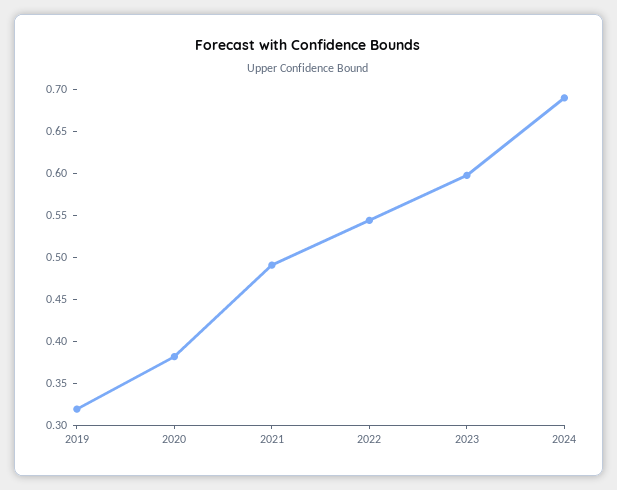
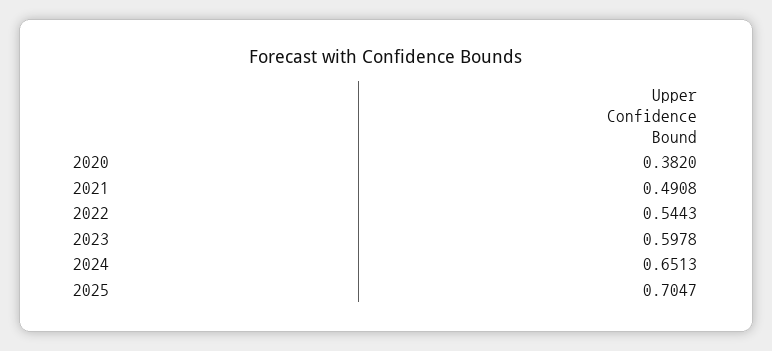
2019: 0.32 -> none
2024: 0.69 -> 0.6513
2025: none -> 0.7047

